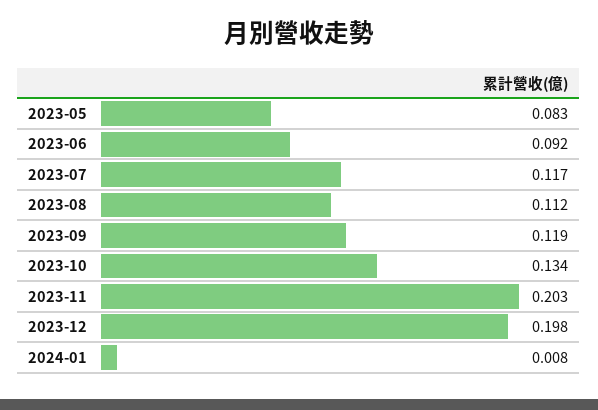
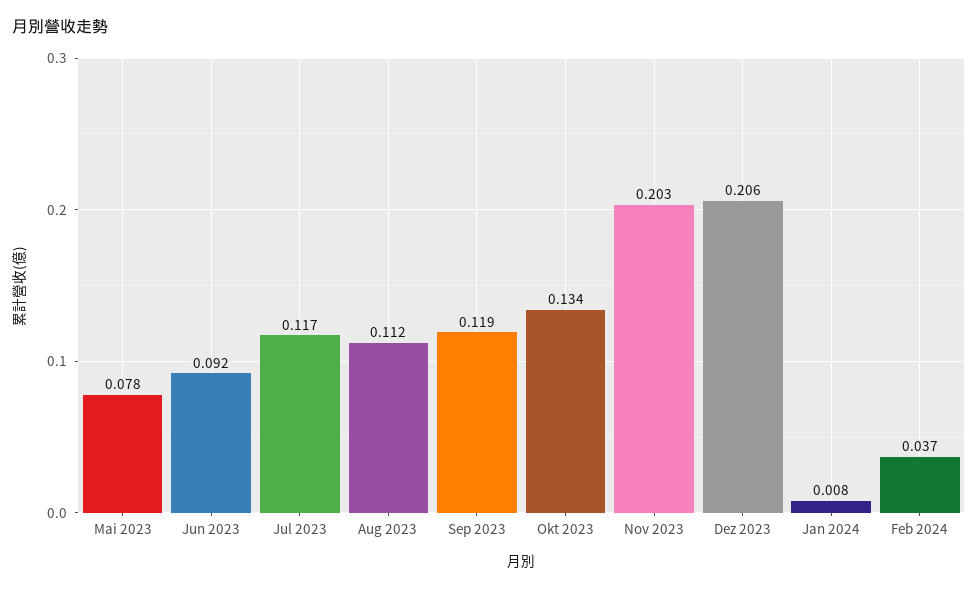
2023-05: 0.083 -> 0.078
2023-12: 0.198 -> 0.206
Feb 2024: none -> 0.037

